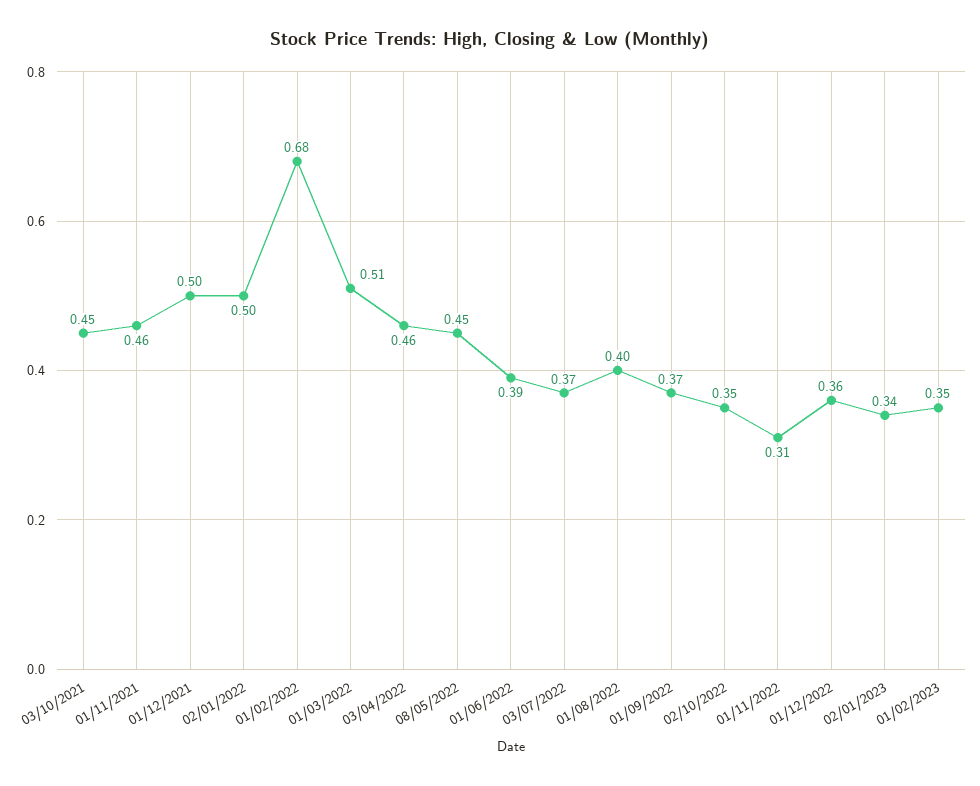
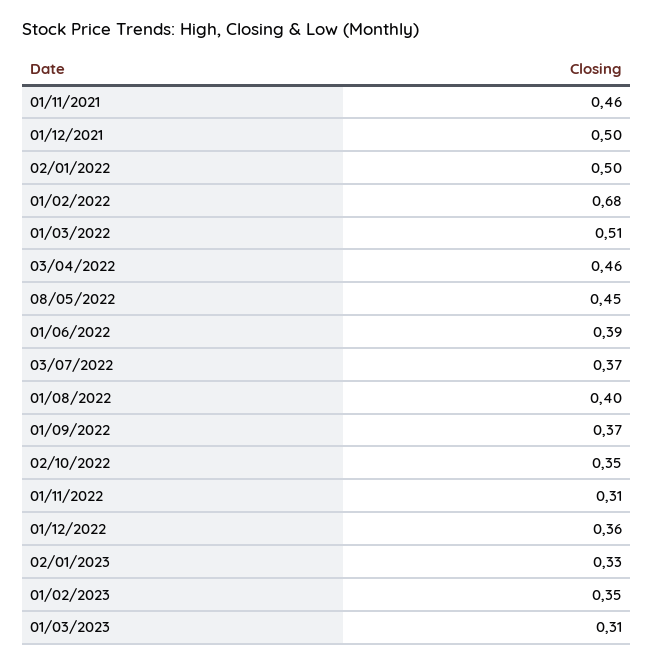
03/10/2021: 0.45 -> none
02/01/2023: 0.34 -> 0.33
01/03/2023: none -> 0.31

